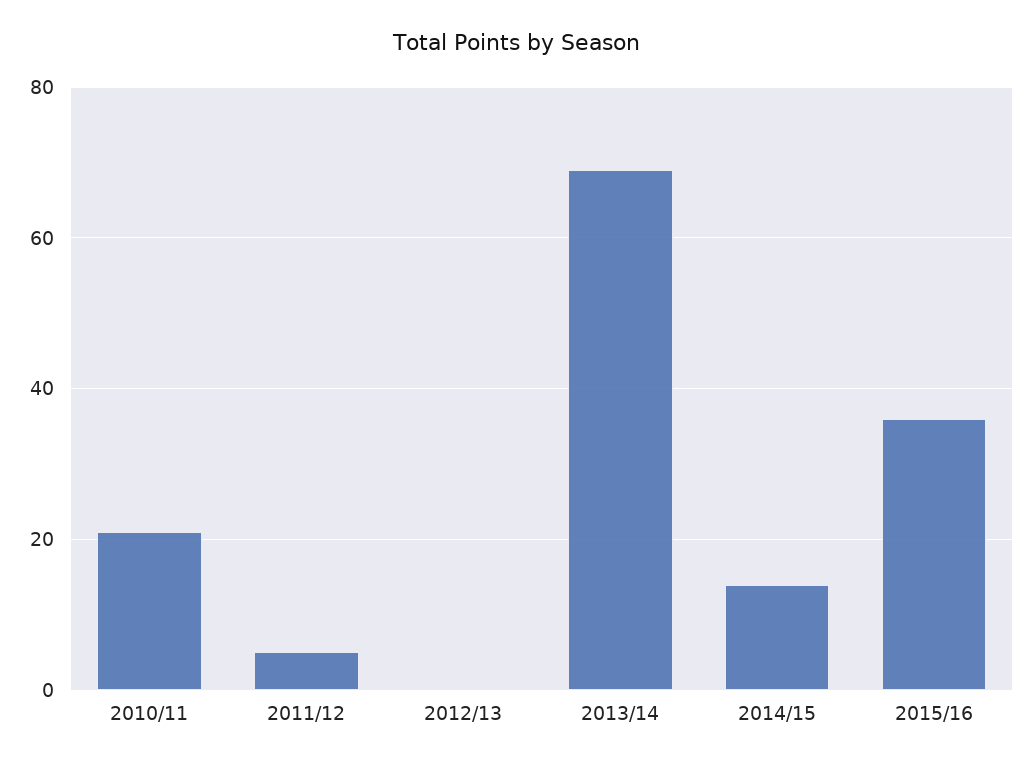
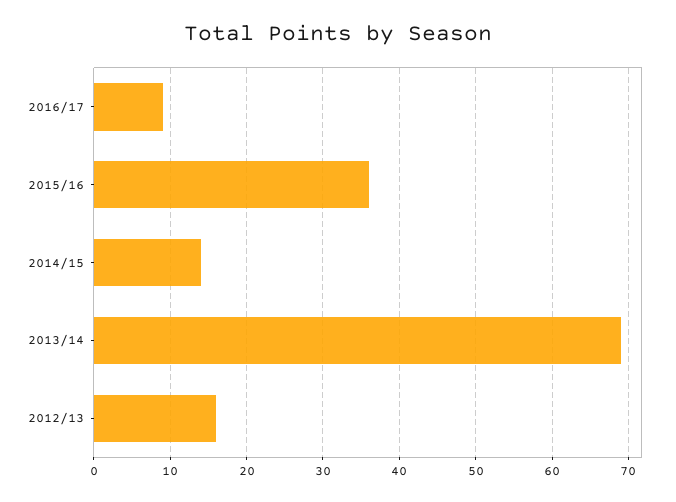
2010/11: 20 -> none
2011/12: 5 -> none
2012/13: 0 -> 16
2016/17: none -> 9

